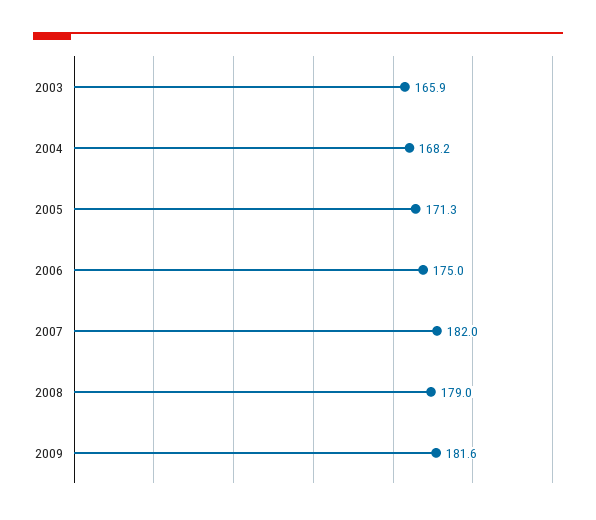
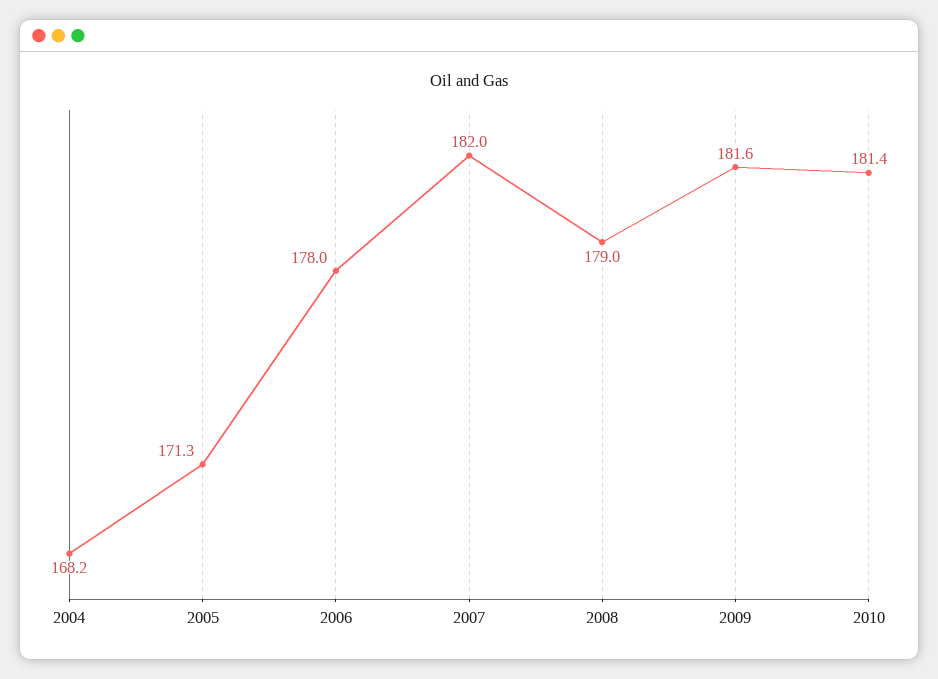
2003: 165.9 -> none
2006: 175 -> 178
2010: none -> 181.4

